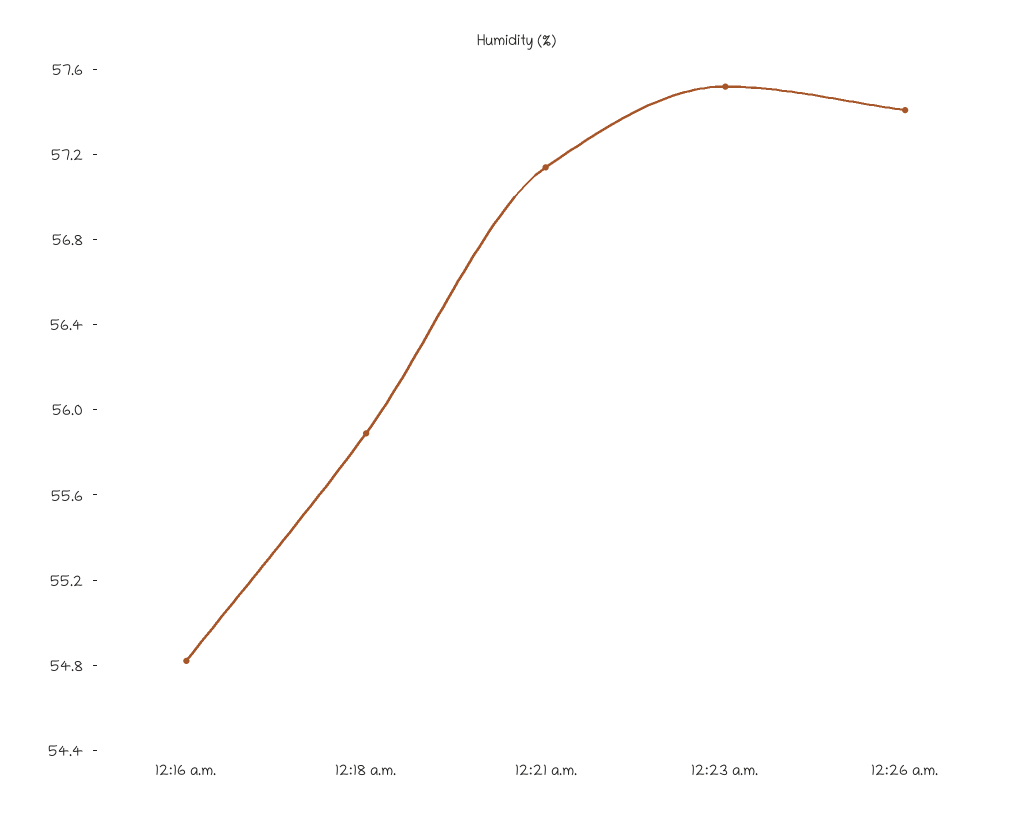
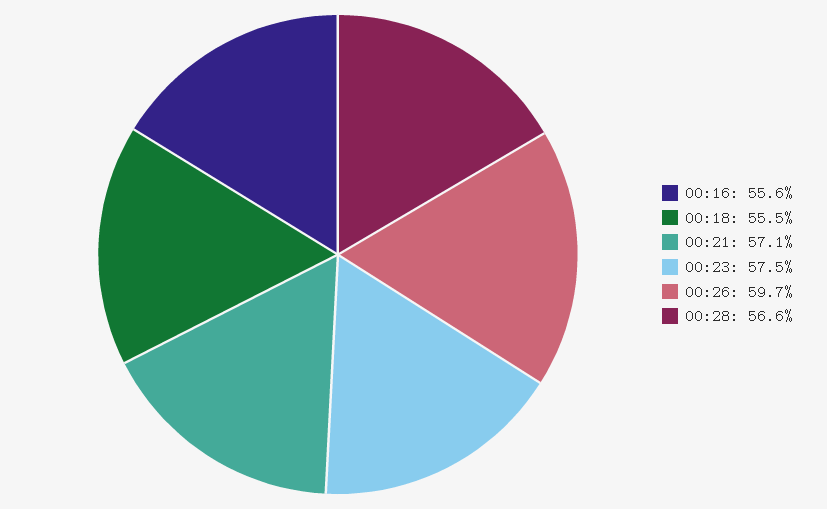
12:16 a.m.: 54.8 -> 55.6
12:18 a.m.: 55.9 -> 55.5
12:26 a.m.: 57.4 -> 59.7
00:28: none -> 56.6

